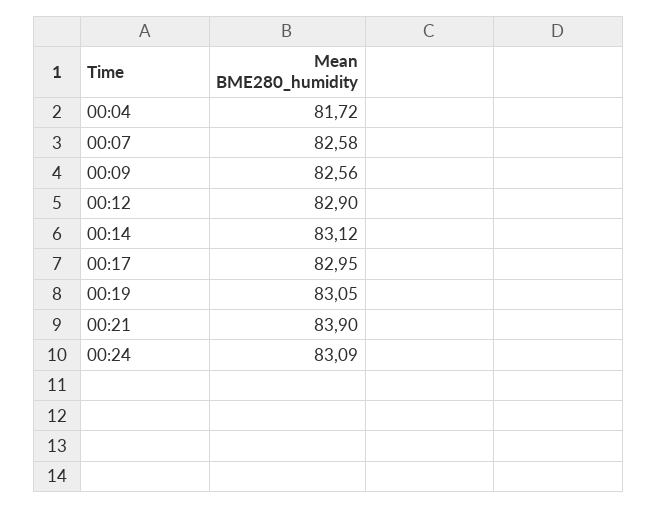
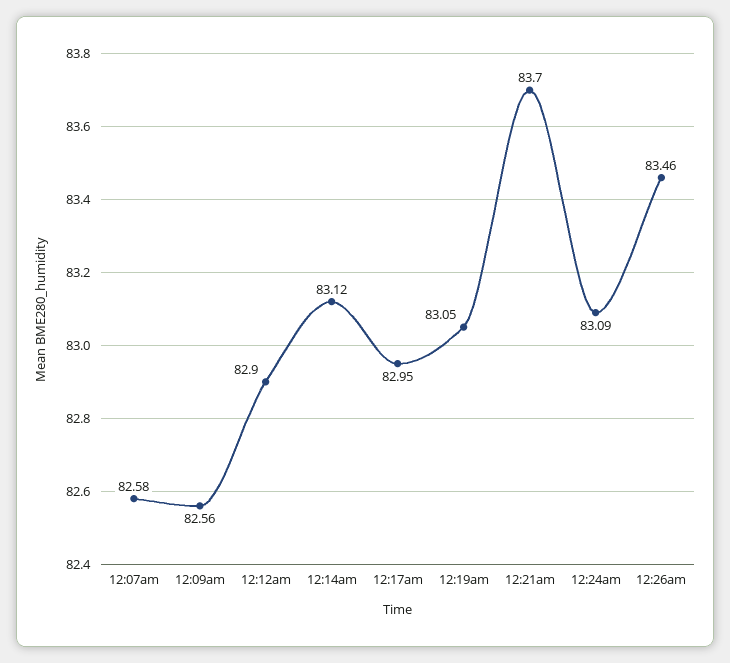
00:04: 81.72 -> none
00:21: 83.9 -> 83.7
12:26am: none -> 83.46

